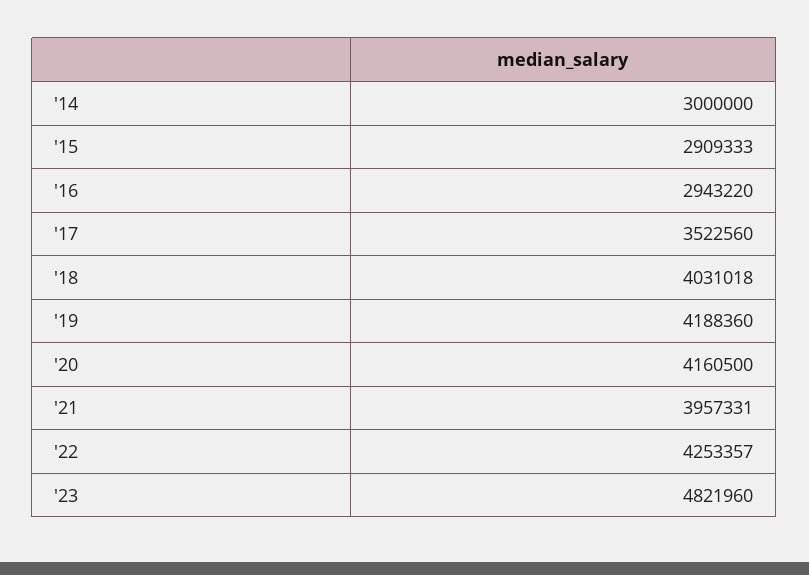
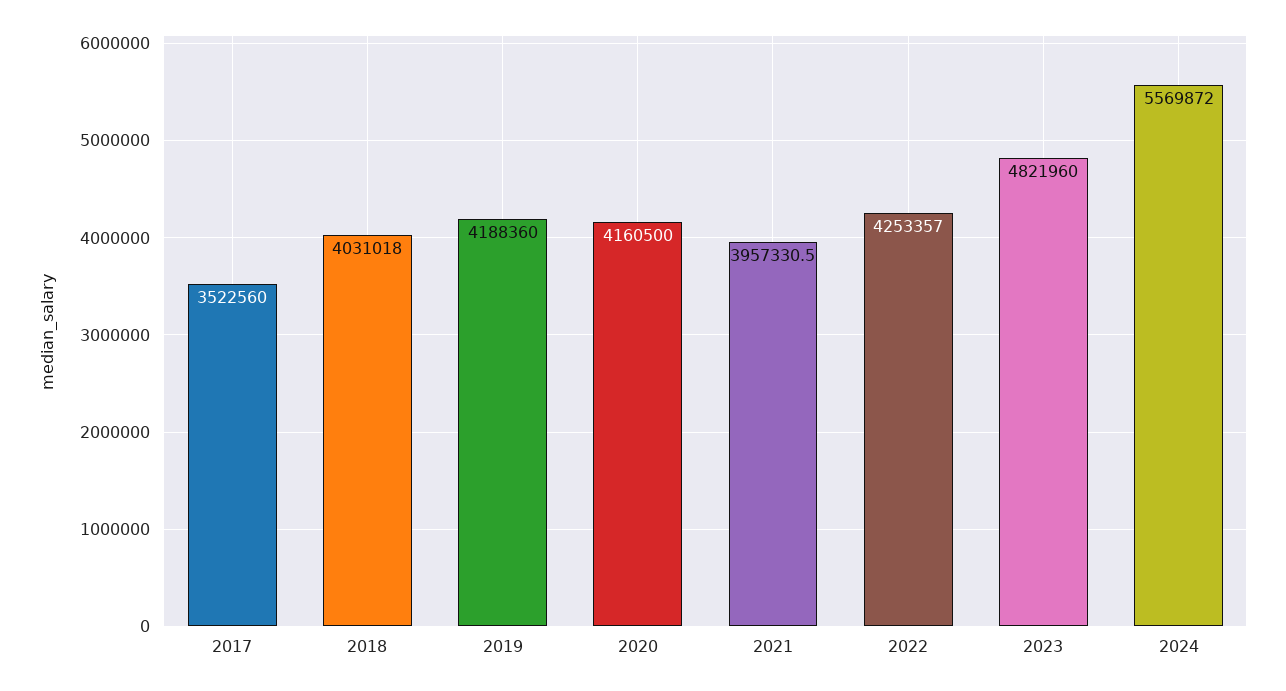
'14: 3000000 -> none
'15: 2909333 -> none
'16: 2943220 -> none
2024: none -> 5569872

